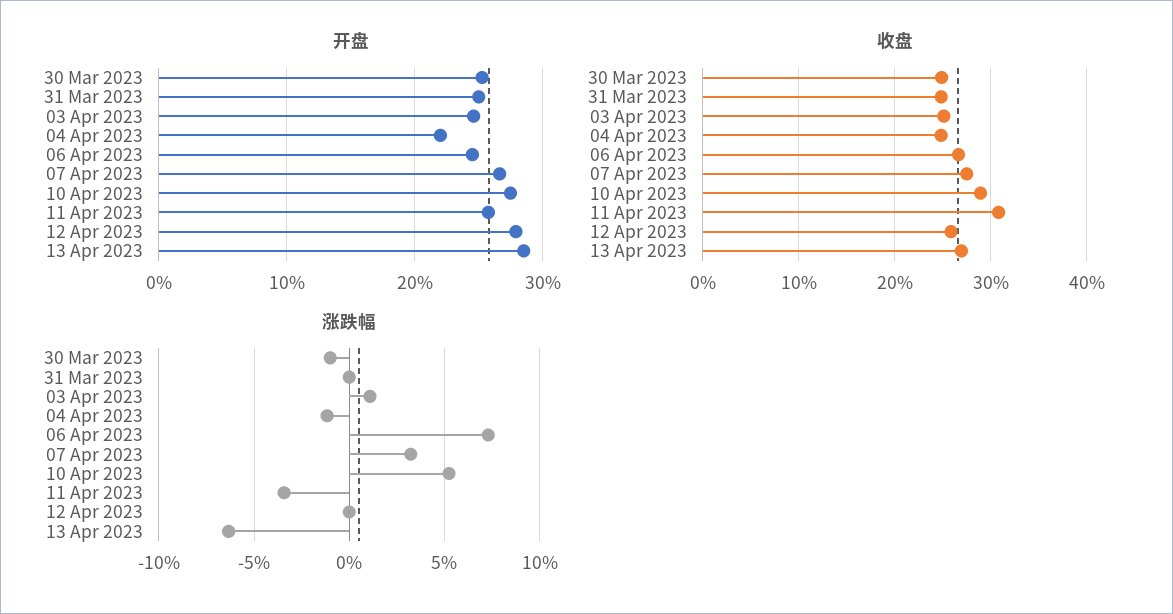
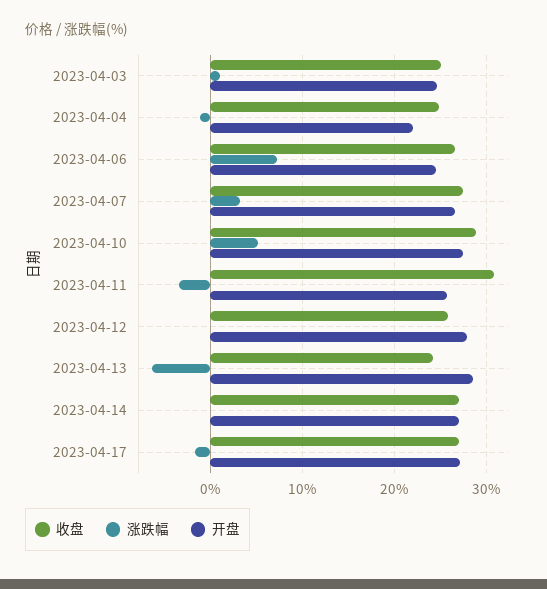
开盘, 30 Mar 2023: 25 -> none
开盘, 31 Mar 2023: 25 -> none
收盘, 30 Mar 2023: 25 -> none
收盘, 31 Mar 2023: 25 -> none
收盘, 13 Apr 2023: 27 -> 24
涨跌幅, 30 Mar 2023: -1 -> none
涨跌幅, 31 Mar 2023: 0 -> none
收盘, 2023-04-14: none -> 27
涨跌幅, 2023-04-14: none -> 0
开盘, 2023-04-14: none -> 27
收盘, 2023-04-17: none -> 27
涨跌幅, 2023-04-17: none -> -2
开盘, 2023-04-17: none -> 27

